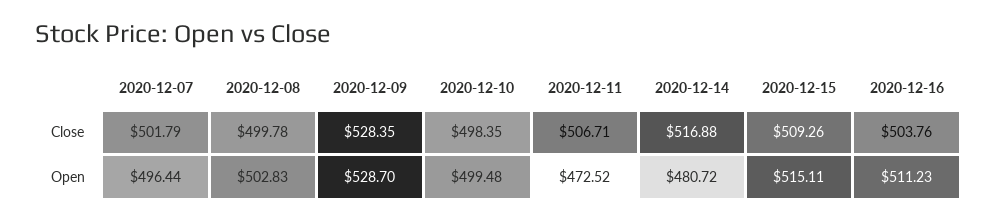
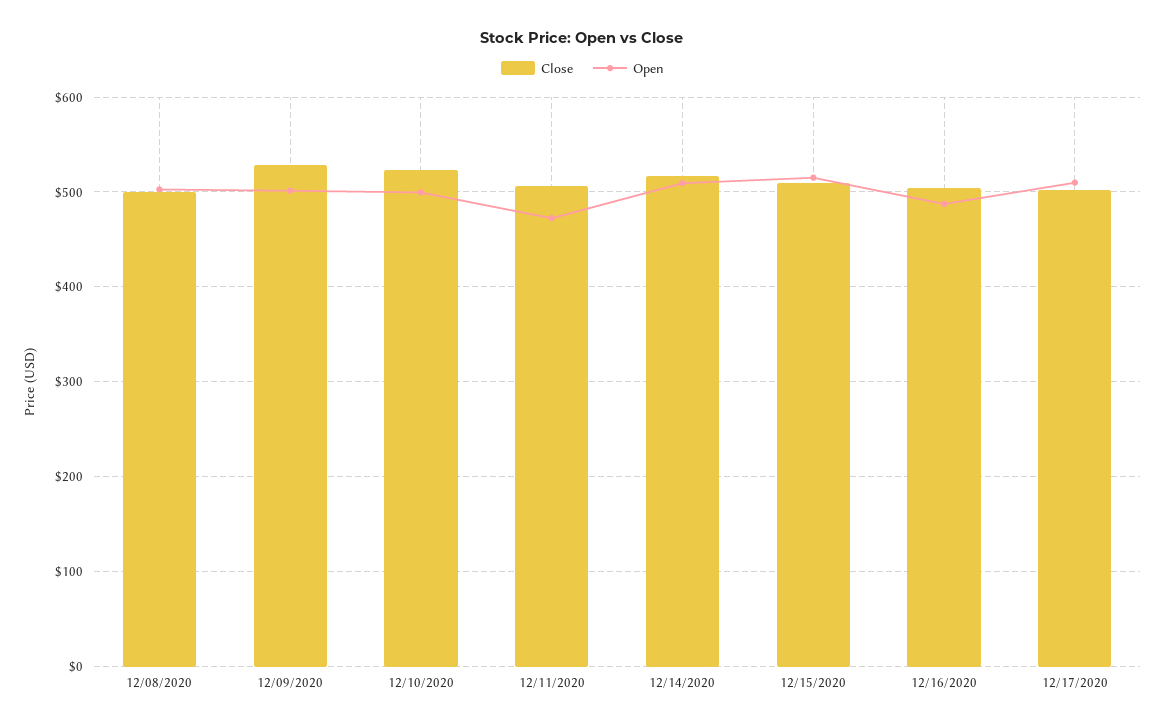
Close, 2020-12-07: 501.79 -> none
Close, 2020-12-10: 498.35 -> 520
Open, 2020-12-07: 496.44 -> none
Open, 2020-12-09: 528.7 -> 500
Open, 2020-12-14: 480.72 -> 510
Open, 2020-12-16: 511.23 -> 490
Close, 12/17/2020: none -> 500
Open, 12/17/2020: none -> 510

